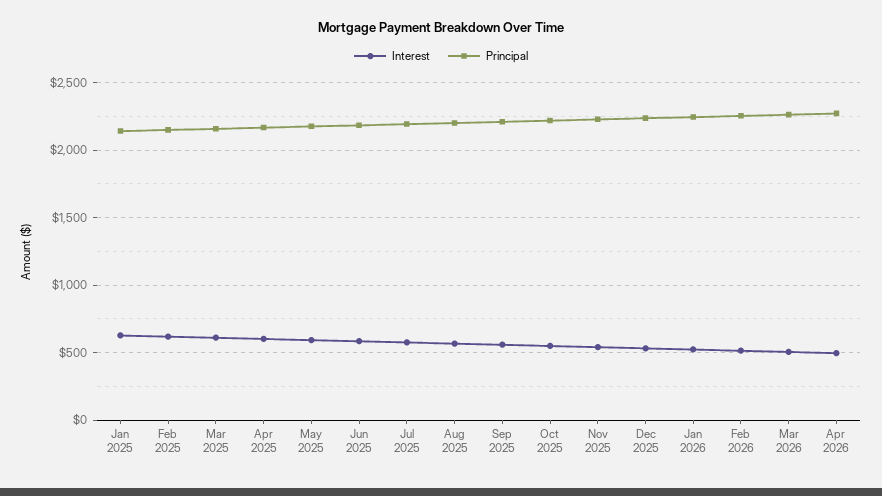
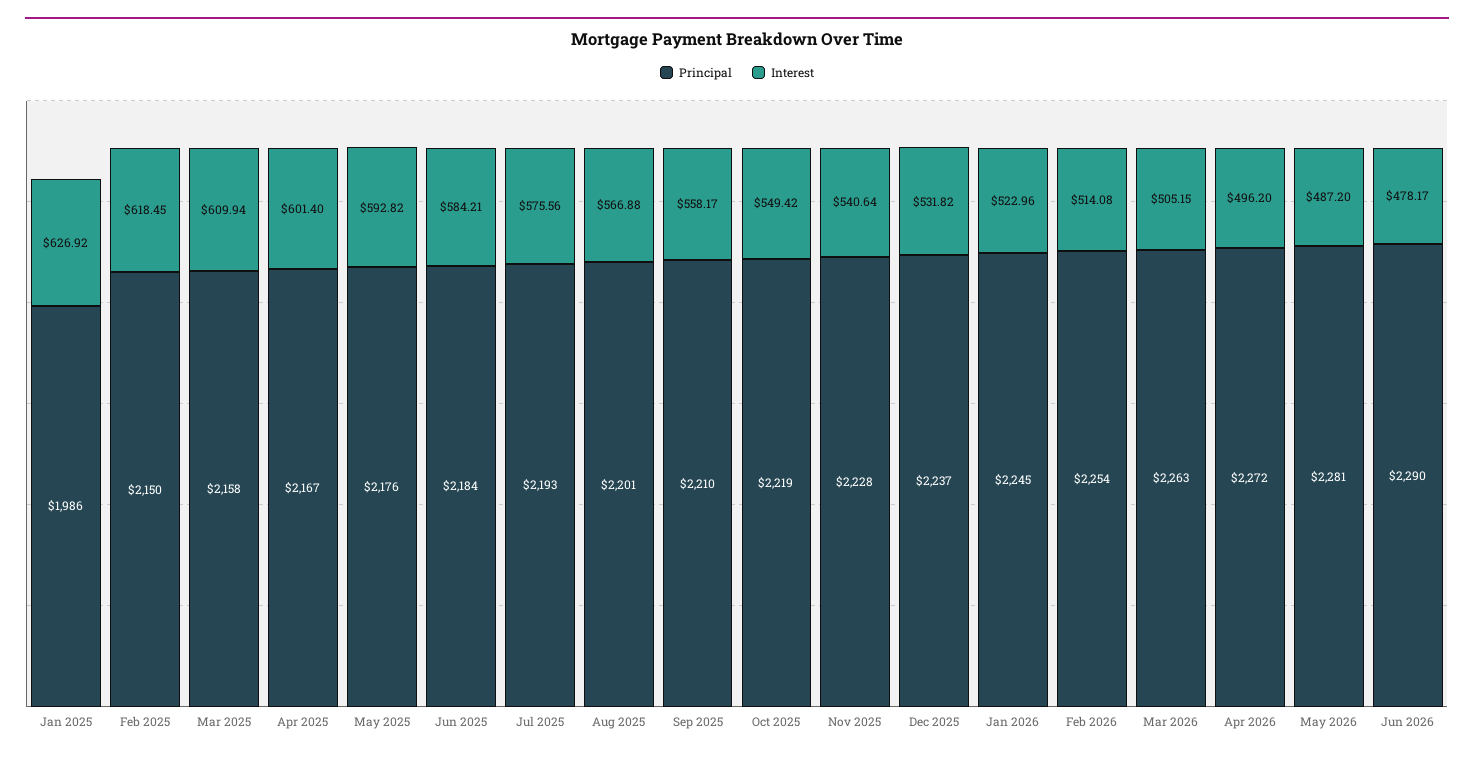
Principal, Jan 2025: 2150 -> 1986
Principal, May 2026: none -> 2281
Interest, May 2026: none -> 487.2
Principal, Jun 2026: none -> 2290
Interest, Jun 2026: none -> 478.17

